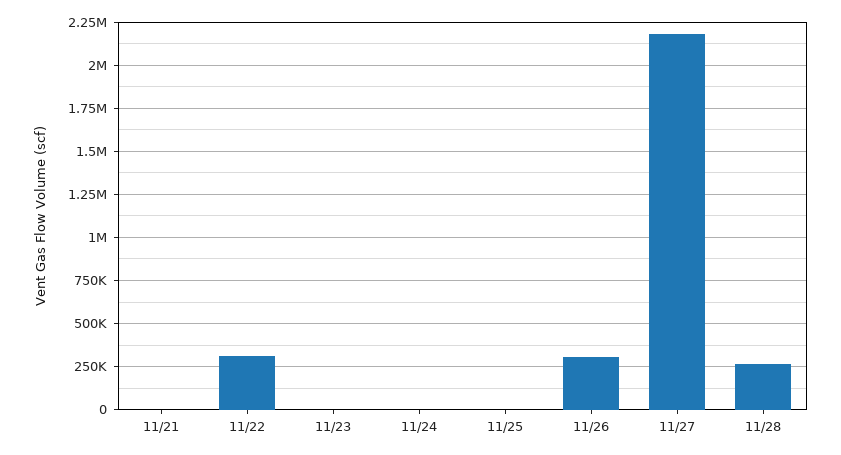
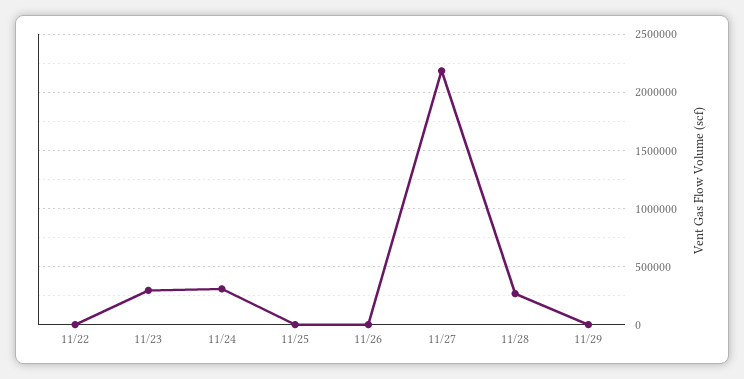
11/21: 0 -> none
11/22: 300000 -> 0
11/23: 0 -> 300000
11/24: 0 -> 300000
11/26: 300000 -> 0
11/29: none -> 0

